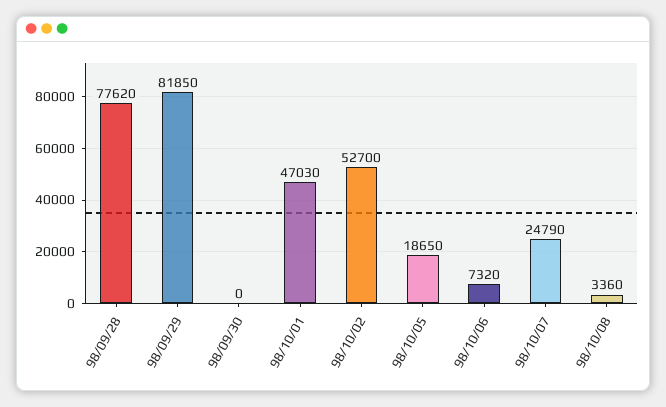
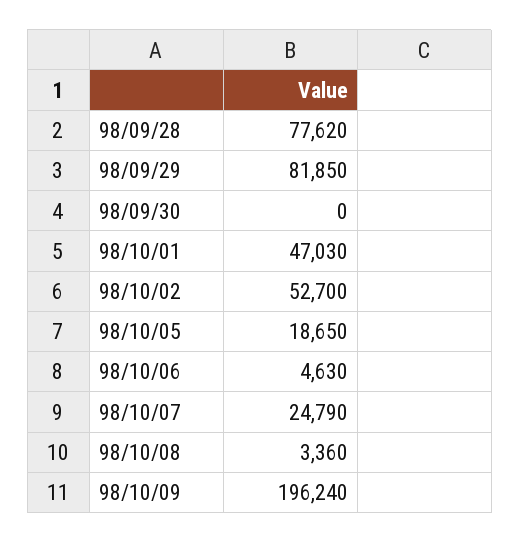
98/10/06: 7320 -> 4630
98/10/09: none -> 196240

